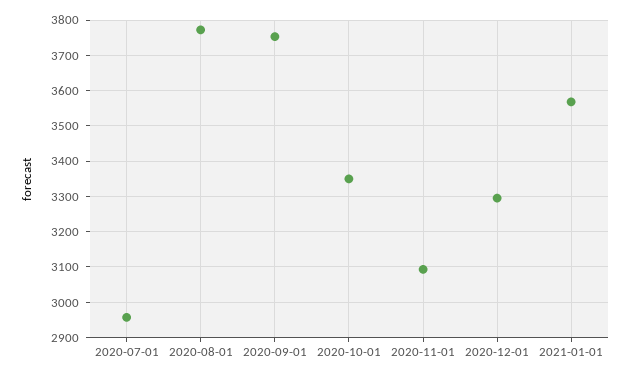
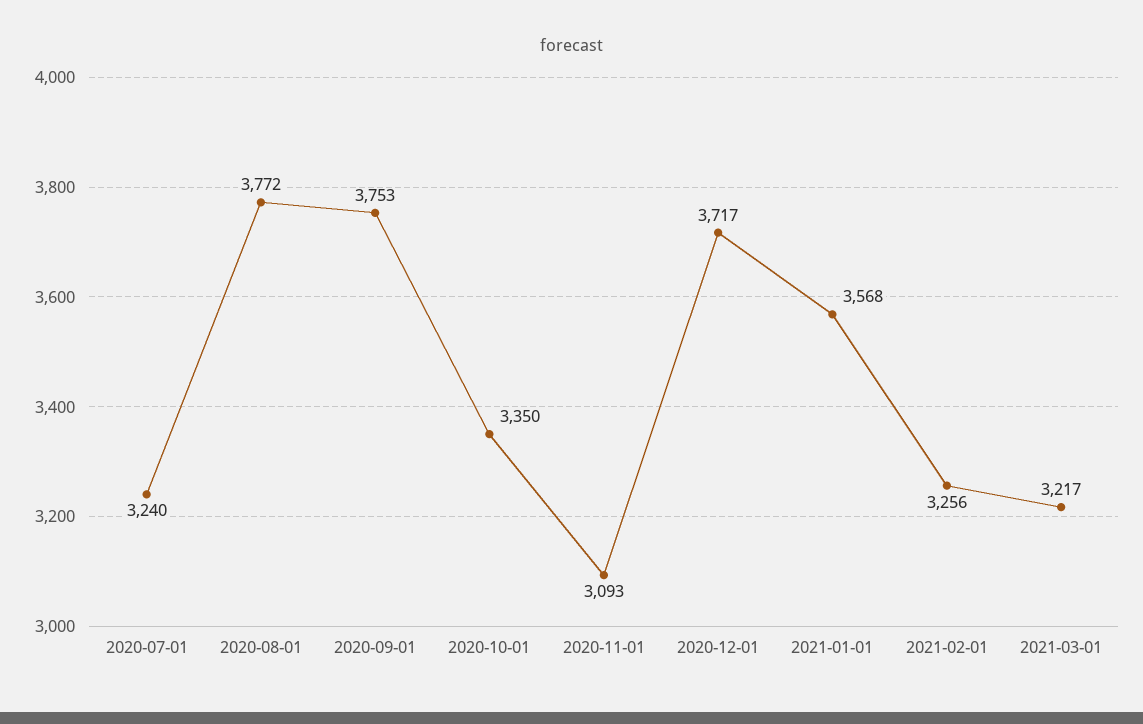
2020-07-01: 2960 -> 3240
2020-12-01: 3300 -> 3717
2021-02-01: none -> 3256
2021-03-01: none -> 3217

